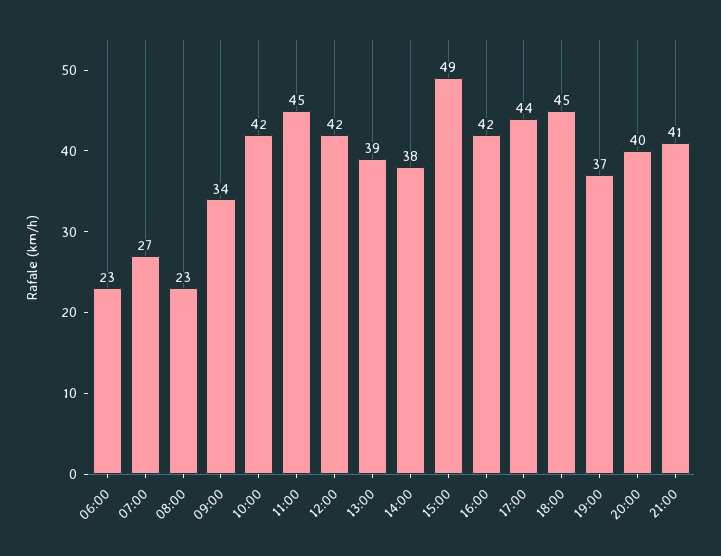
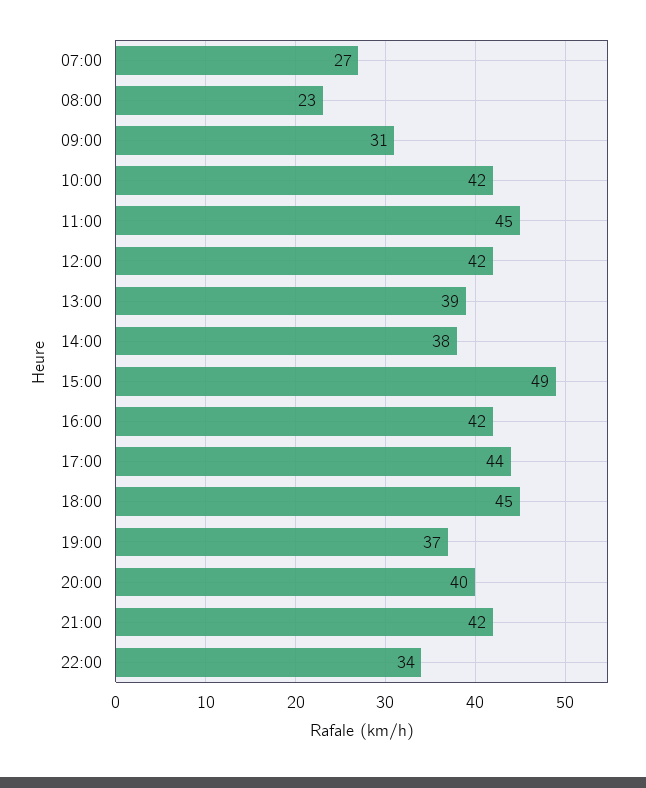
06:00: 23 -> none
09:00: 34 -> 31
21:00: 41 -> 42
22:00: none -> 34

